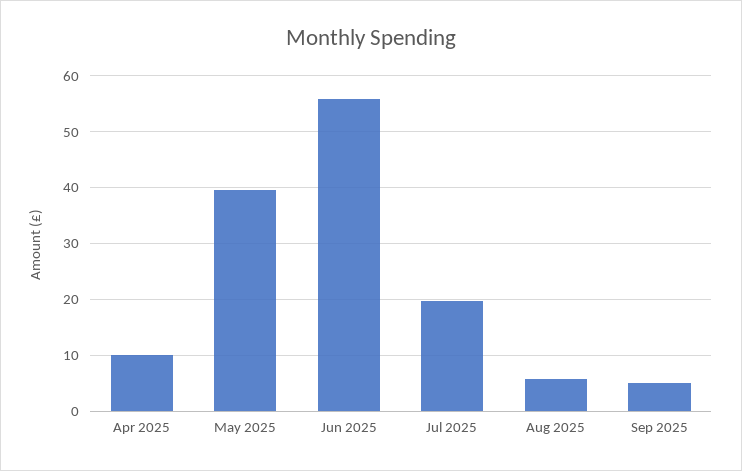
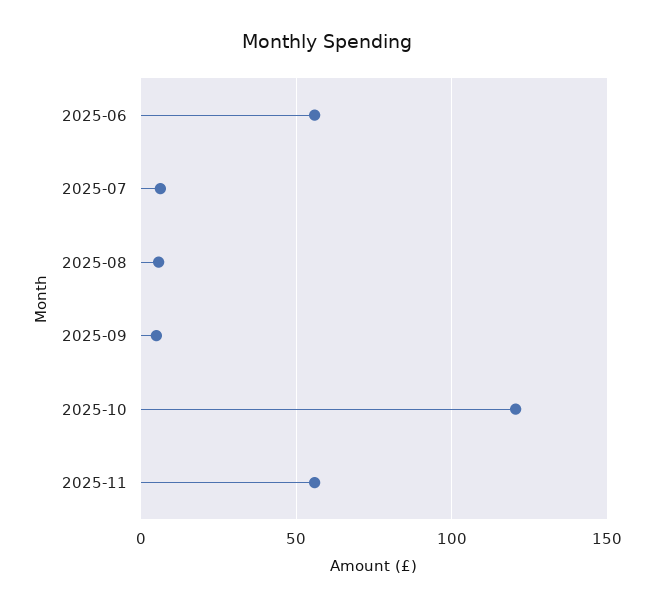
Apr 2025: 10 -> none
May 2025: 40 -> none
Jul 2025: 20 -> 5
2025-10: none -> 120
2025-11: none -> 55

